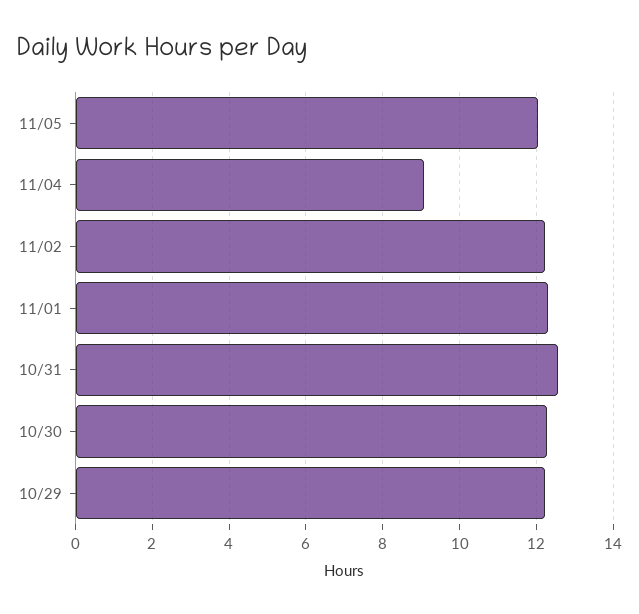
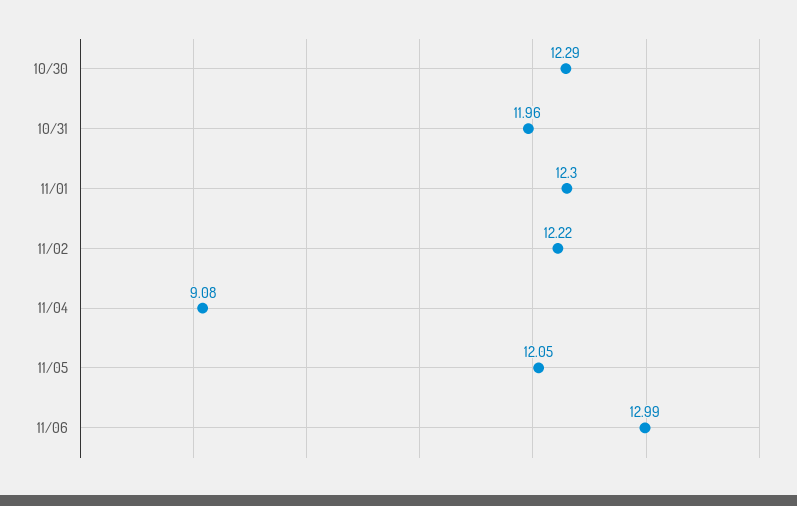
10/31: 12.6 -> 11.96
10/29: 12.2 -> none
11/06: none -> 12.99

